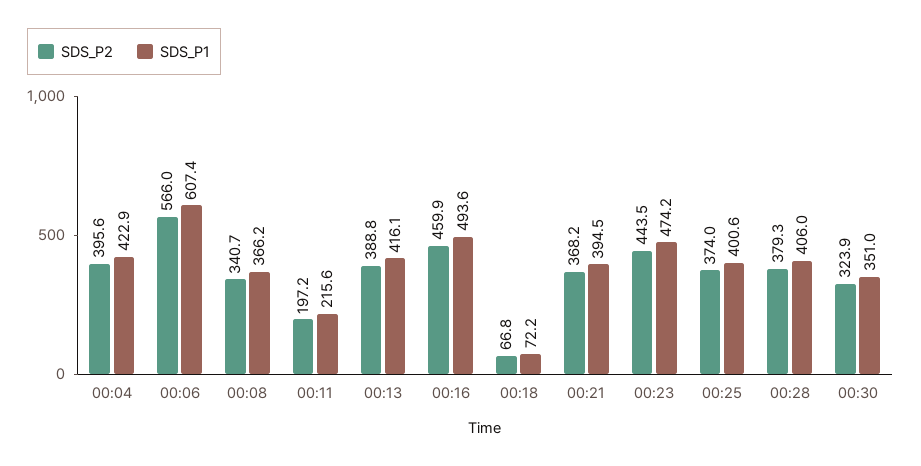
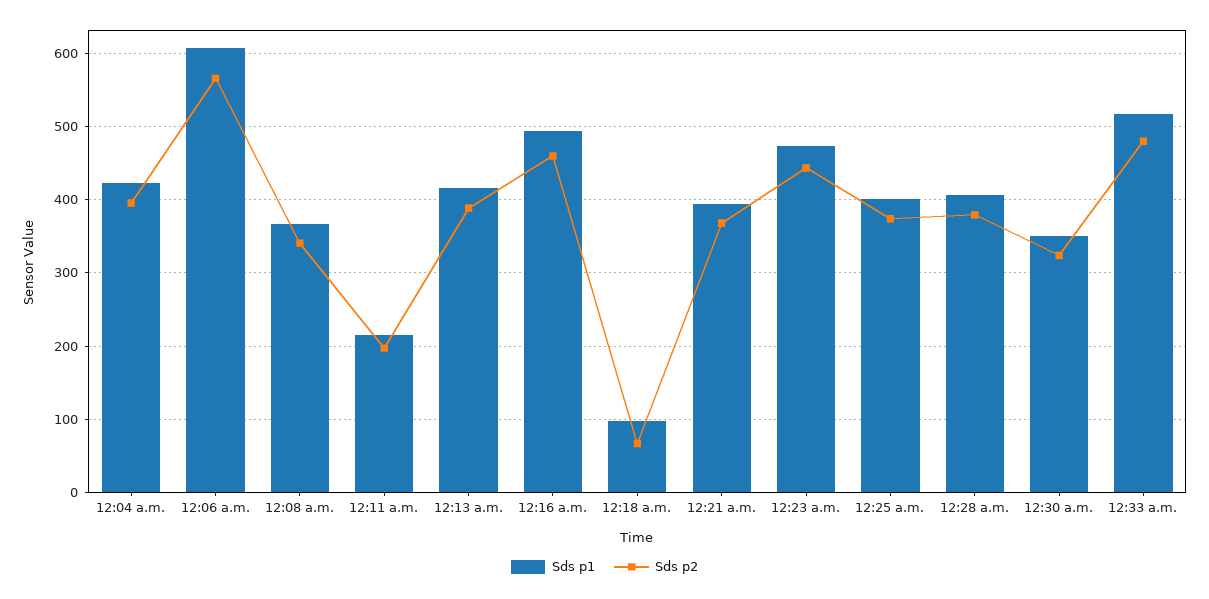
SDS_P1, 00:18: 72.2 -> 100
SDS_P1, 12:33 a.m.: none -> 520
SDS_P2, 12:33 a.m.: none -> 480

